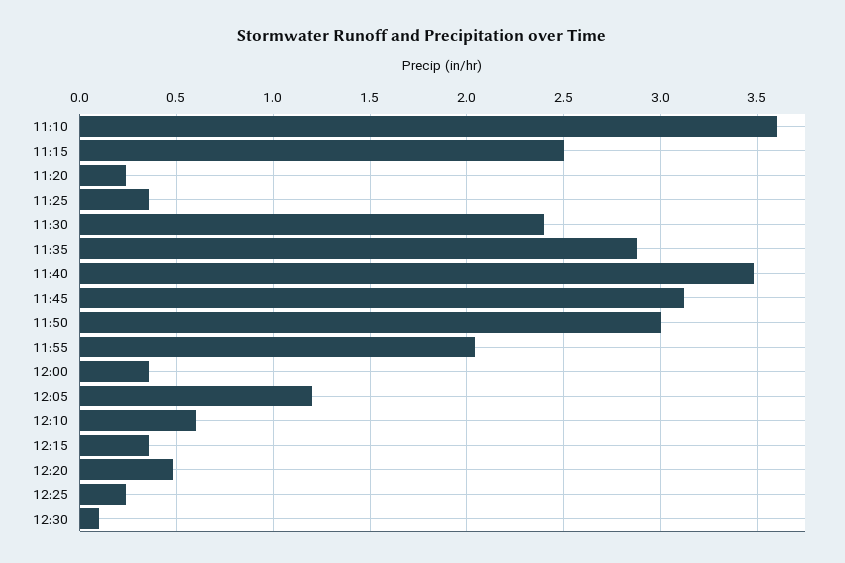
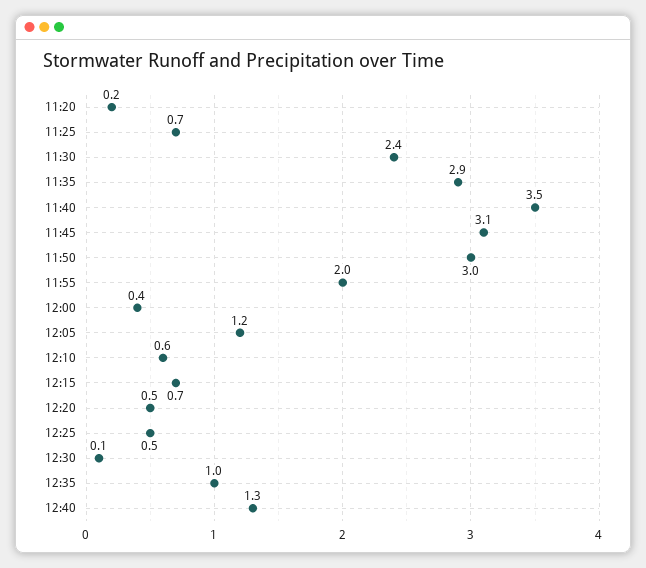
11:10: 3.6 -> none
11:15: 2.5 -> none
11:25: 0.35 -> 0.7
12:15: 0.35 -> 0.7
12:25: 0.25 -> 0.5
12:35: none -> 1
12:40: none -> 1.3

